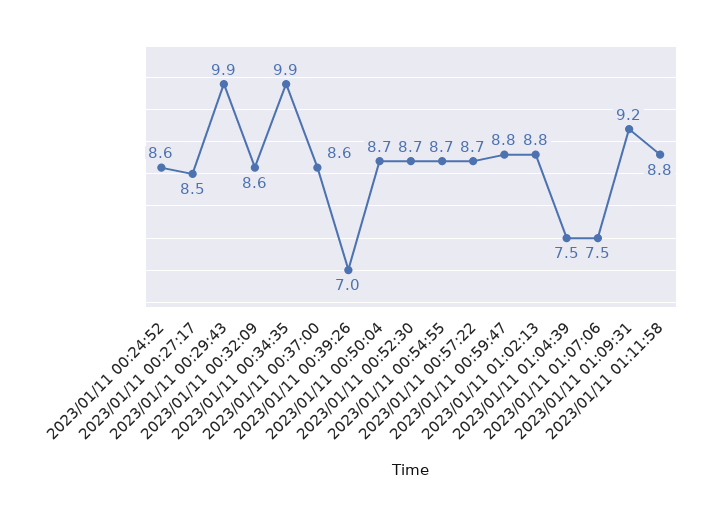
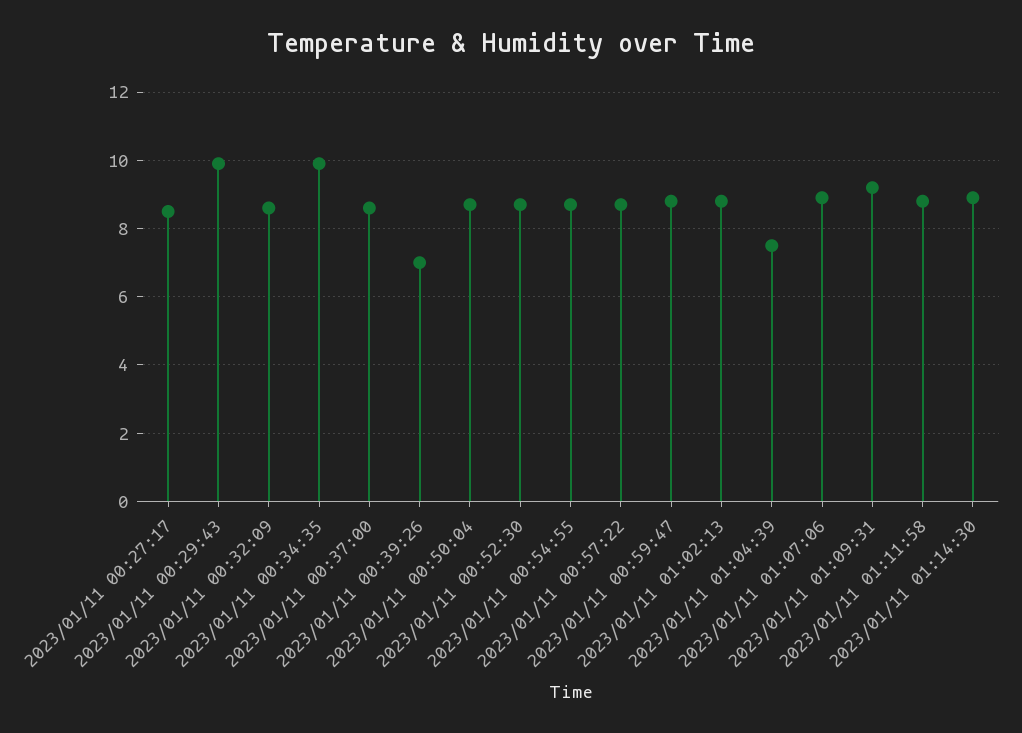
2023/01/11 00:24:52: 8.6 -> none
2023/01/11 01:07:06: 7.5 -> 9
2023/01/11 01:14:30: none -> 9

